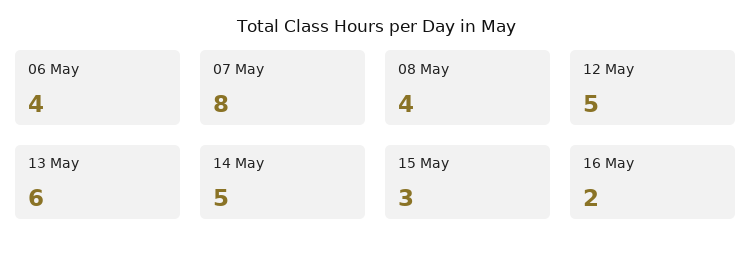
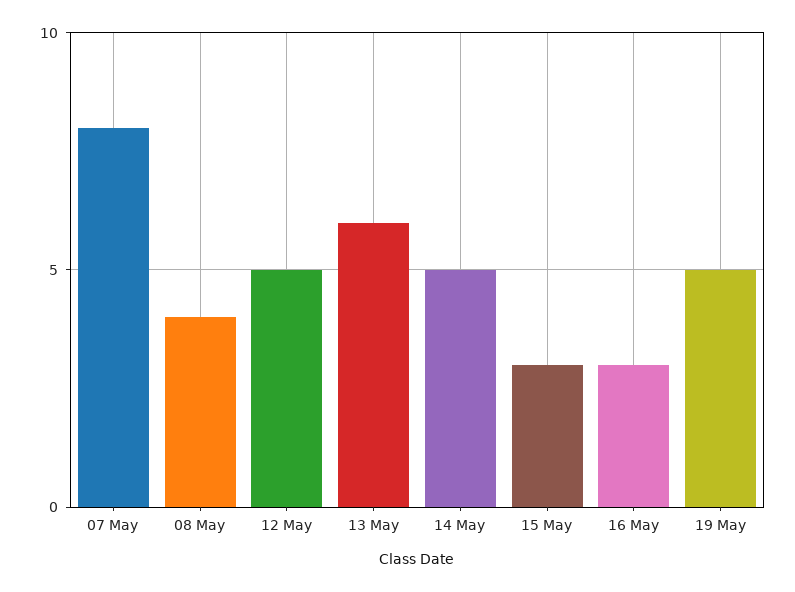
06 May: 4 -> none
16 May: 2 -> 3
19 May: none -> 5

